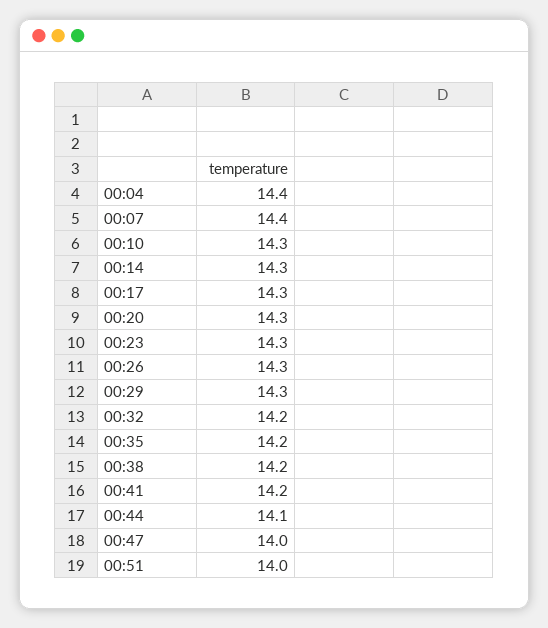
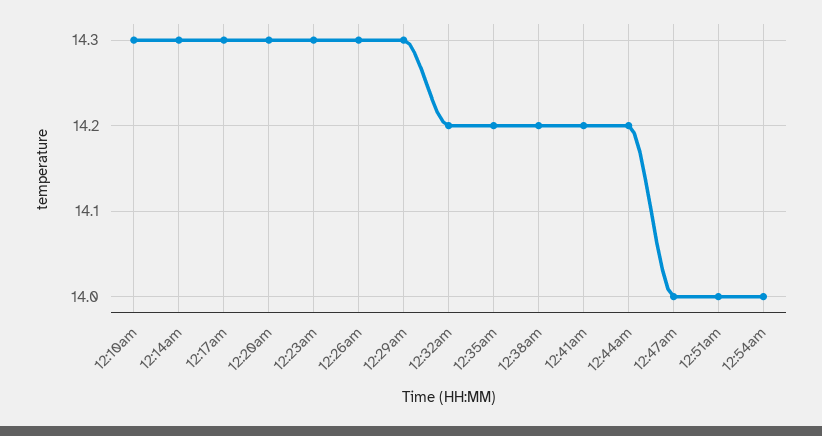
00:04: 14.4 -> none
00:07: 14.4 -> none
00:44: 14.1 -> 14.2
12:54am: none -> 14

